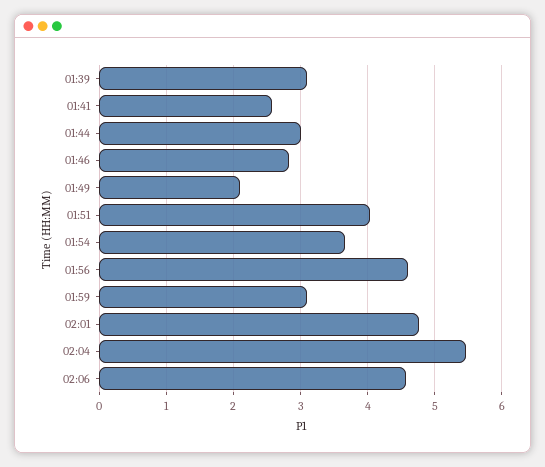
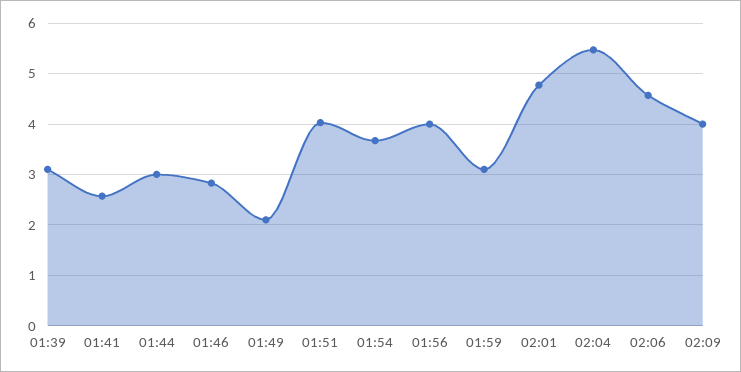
01:56: 4.6 -> 4
02:09: none -> 4

